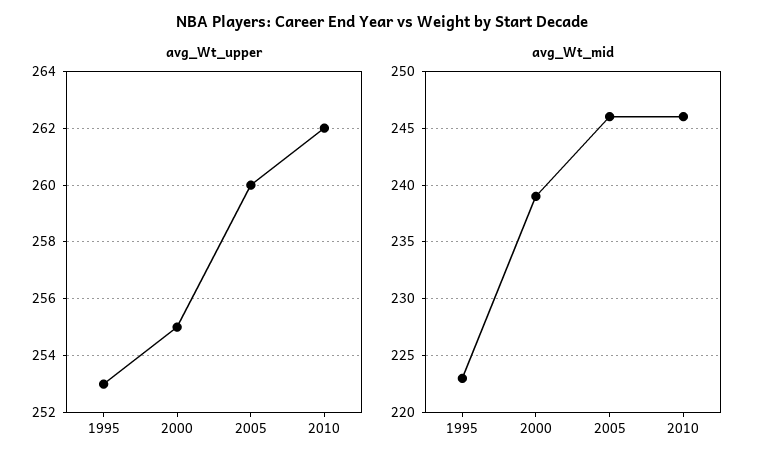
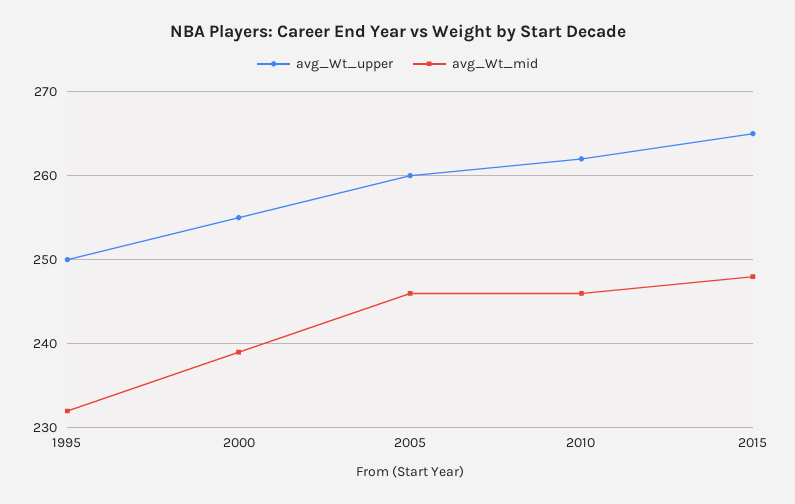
avg_Wt_upper, 1995: 253 -> 250
avg_Wt_mid, 1995: 223 -> 232
avg_Wt_upper, 2015: none -> 265
avg_Wt_mid, 2015: none -> 248

